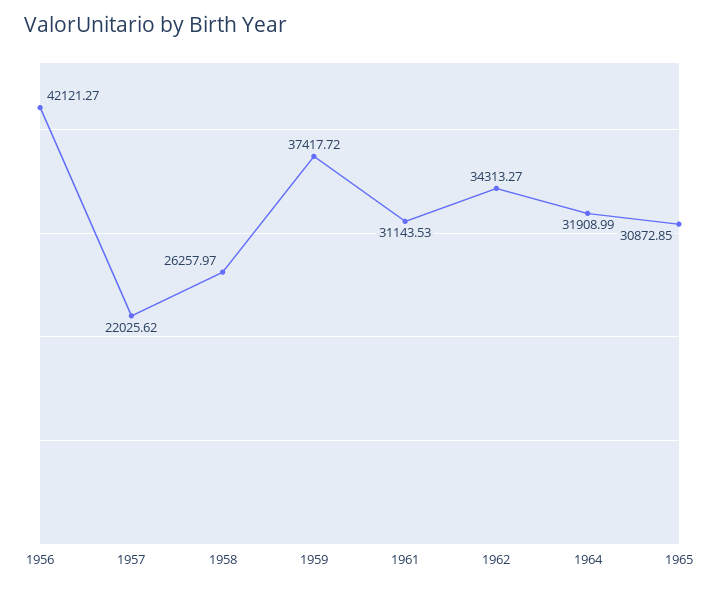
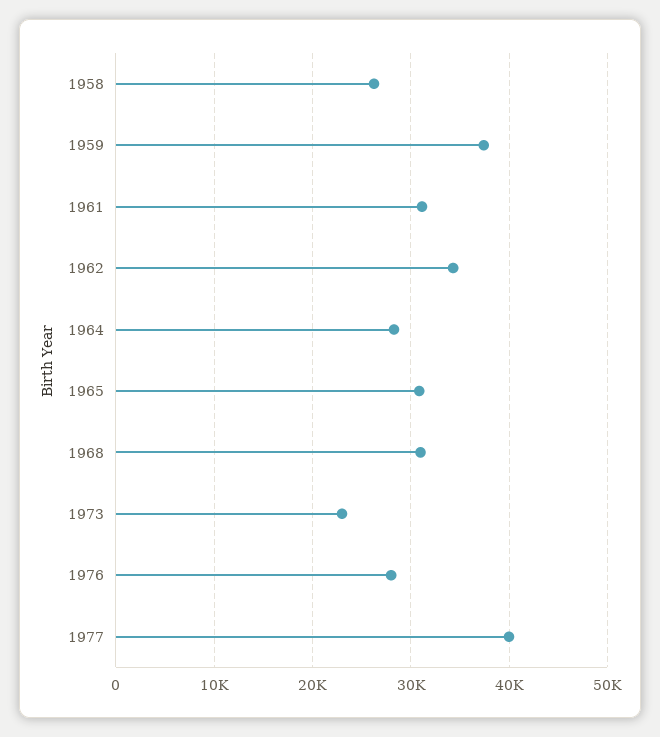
1956: 42121.27 -> none
1957: 22025.62 -> none
1964: 31908.99 -> 28000
1968: none -> 31000
1973: none -> 23000
1976: none -> 28000
1977: none -> 40000

